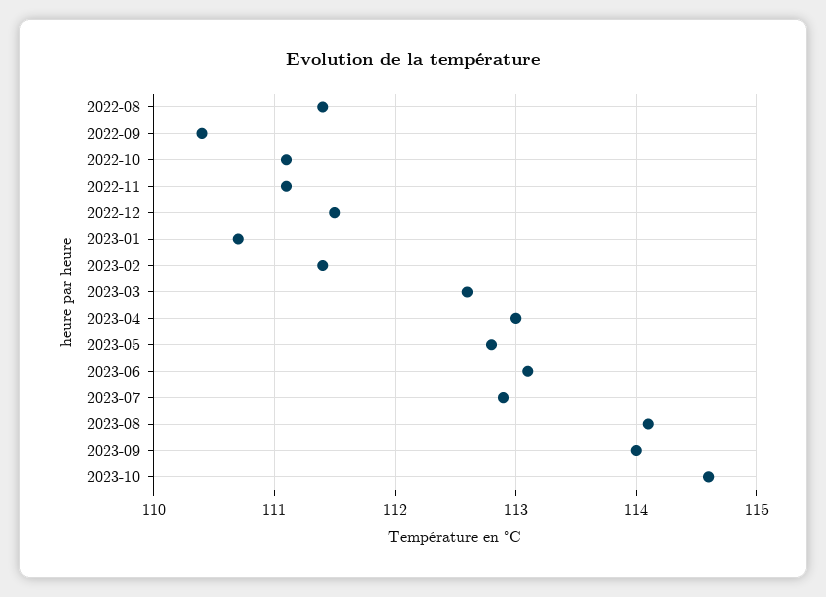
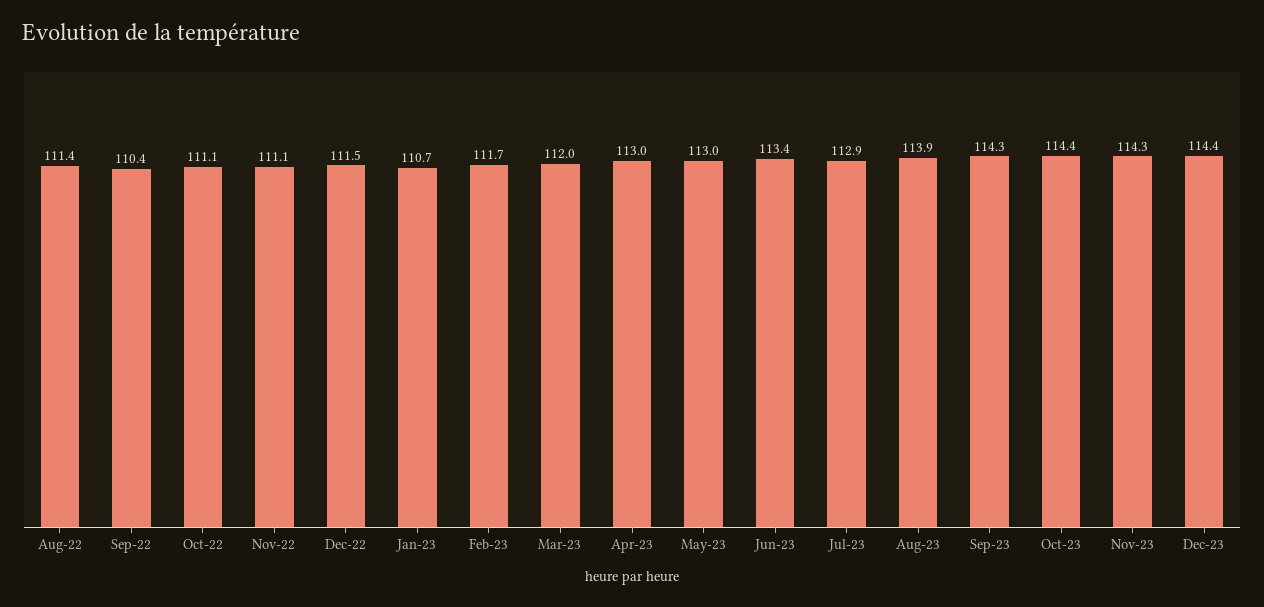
2023-02: 111.4 -> 111.7
2023-03: 112.6 -> 112
2023-05: 112.8 -> 113
2023-06: 113.1 -> 113.4
2023-08: 114.1 -> 113.9
2023-09: 114 -> 114.3
2023-10: 114.6 -> 114.4
Nov-23: none -> 114.3
Dec-23: none -> 114.4

